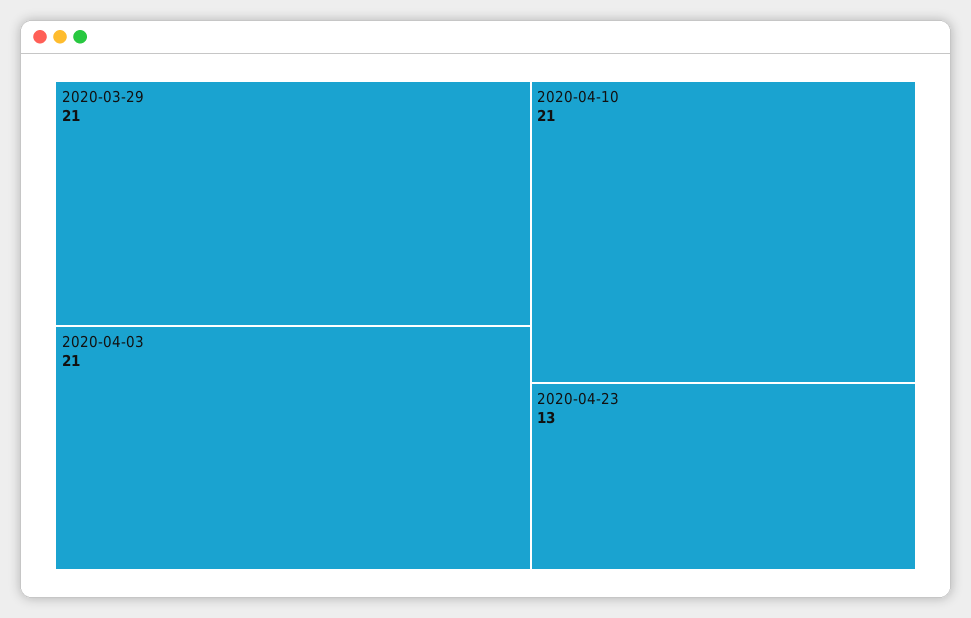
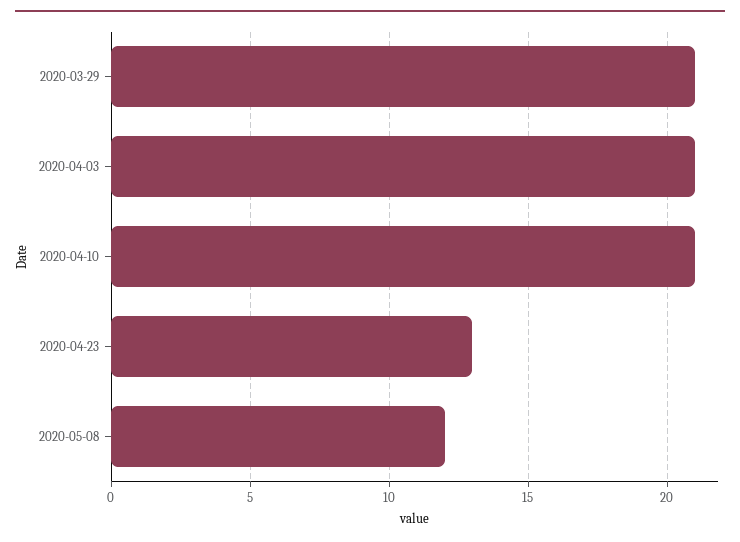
2020-05-08: none -> 12

